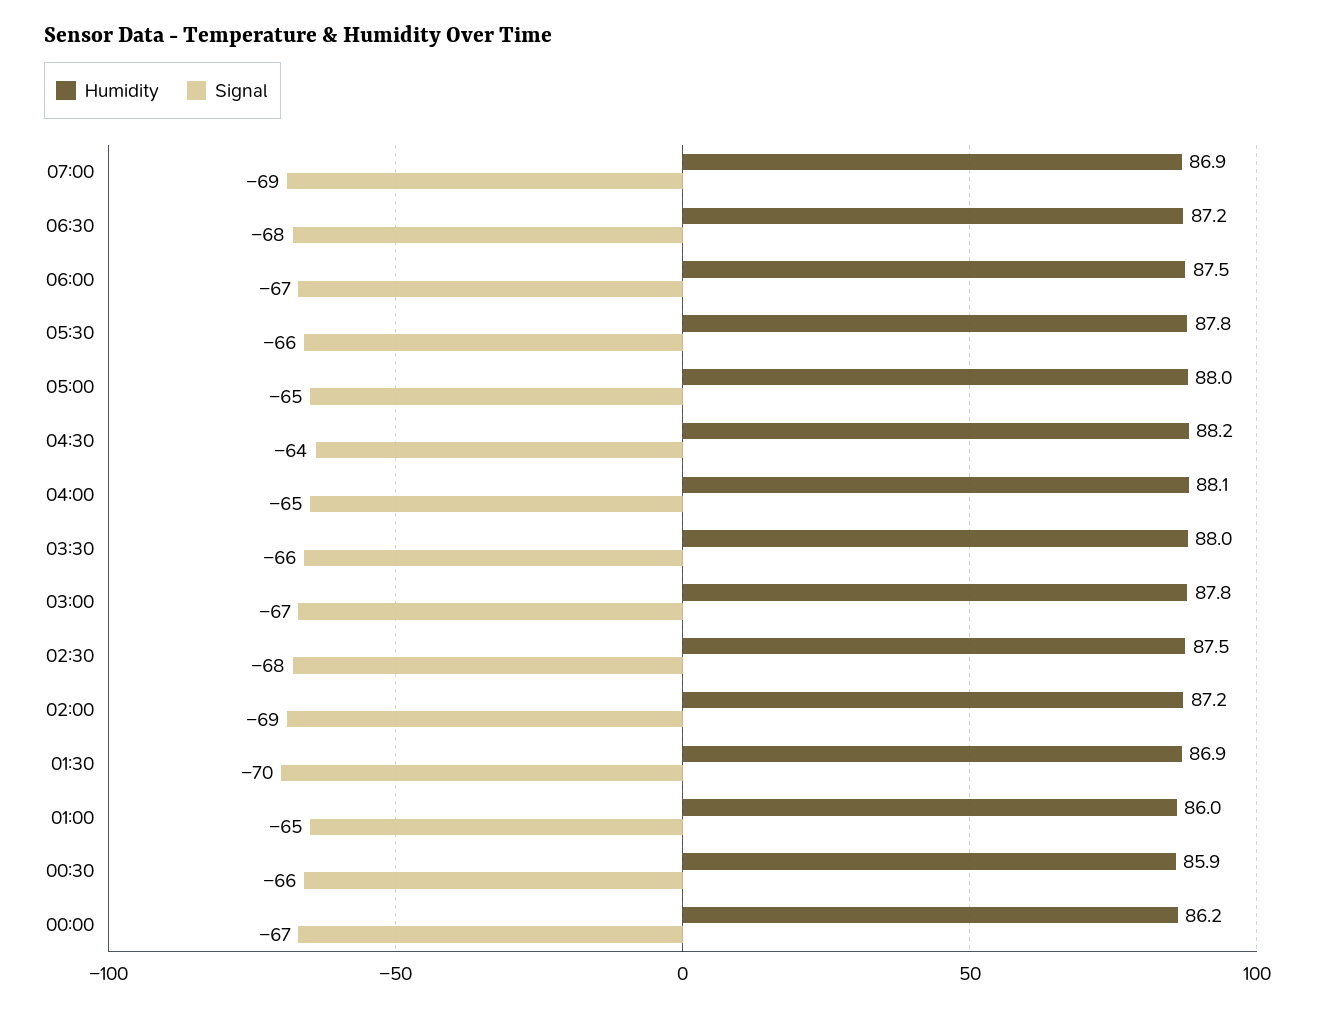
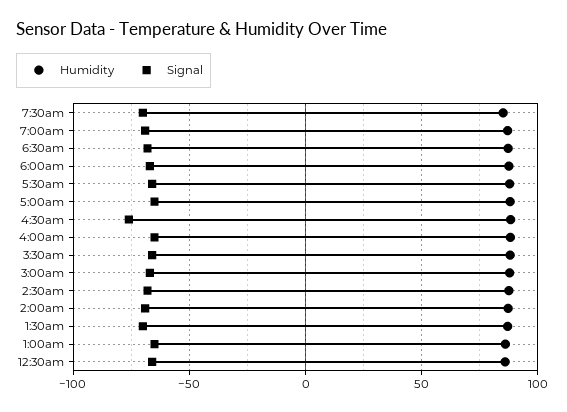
Signal, 04:30: -64 -> -75
Humidity, 00:00: 86.2 -> none
Signal, 00:00: -67 -> none
Humidity, 7:30am: none -> 85
Signal, 7:30am: none -> -70

